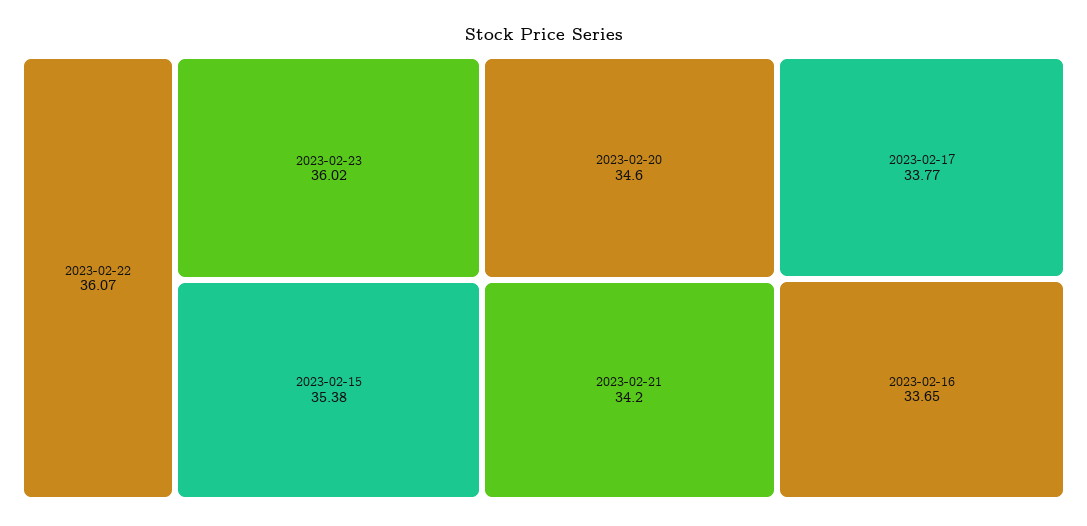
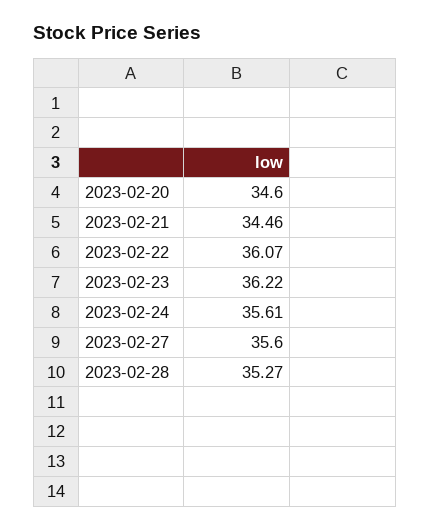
2023-02-23: 36.02 -> 36.22
2023-02-15: 35.38 -> none
2023-02-21: 34.2 -> 34.46
2023-02-17: 33.77 -> none
2023-02-16: 33.65 -> none
2023-02-24: none -> 35.61
2023-02-27: none -> 35.6
2023-02-28: none -> 35.27

